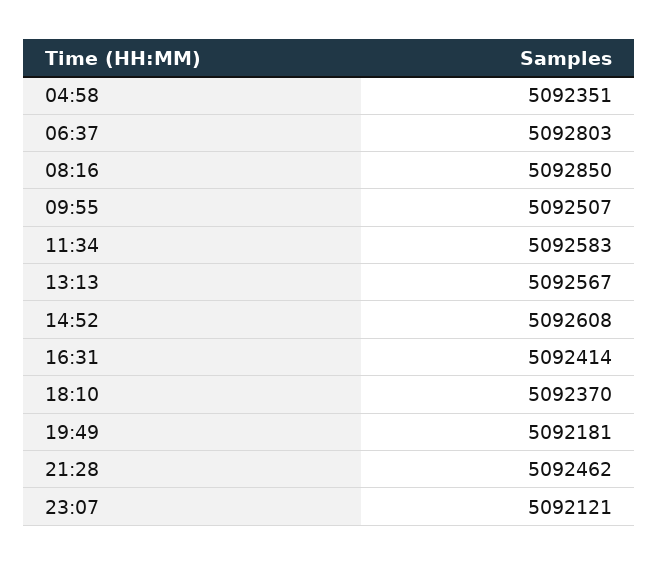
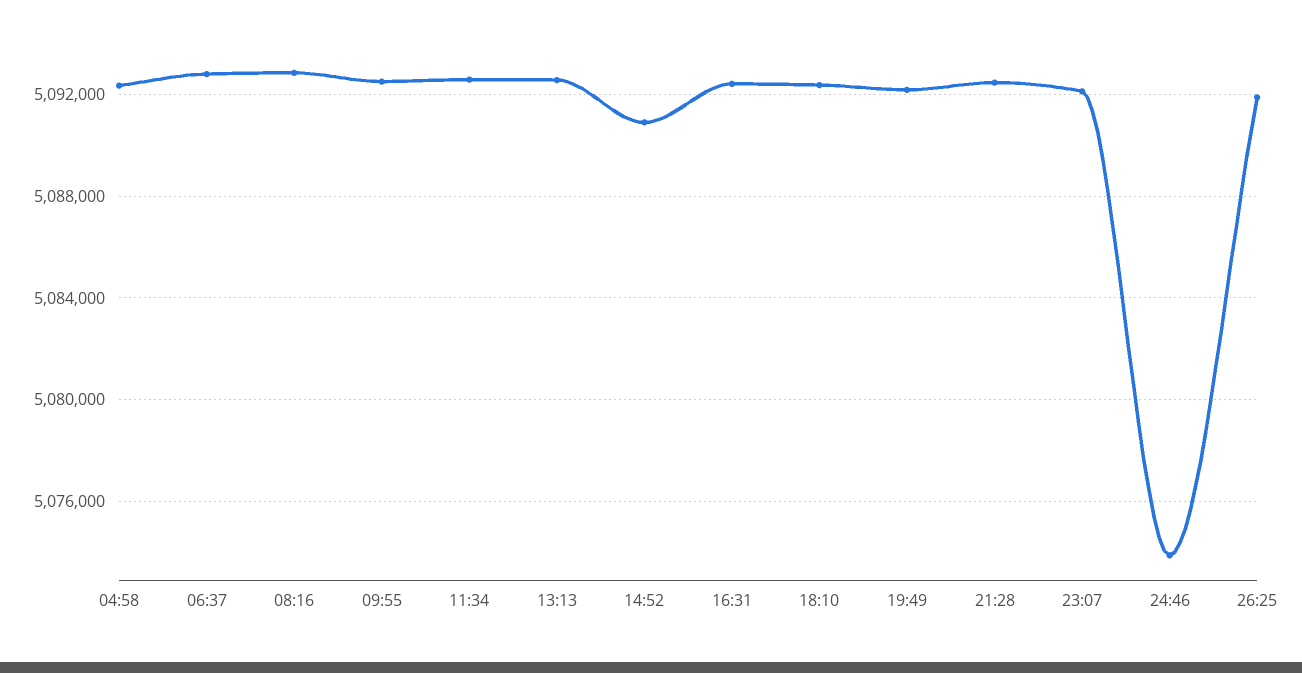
14:52: 5092608 -> 5091000
24:46: none -> 5074000
26:25: none -> 5092000

